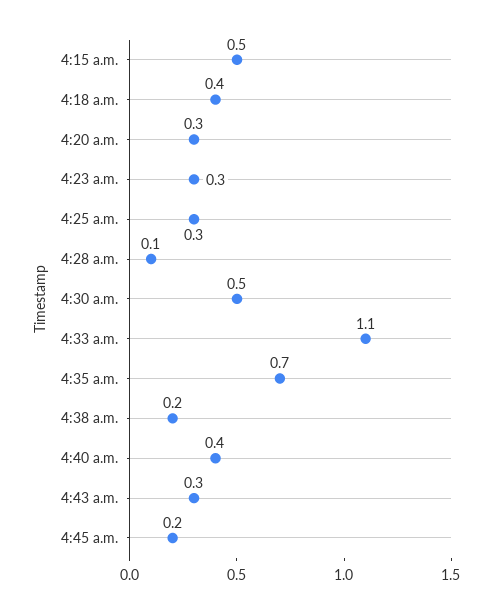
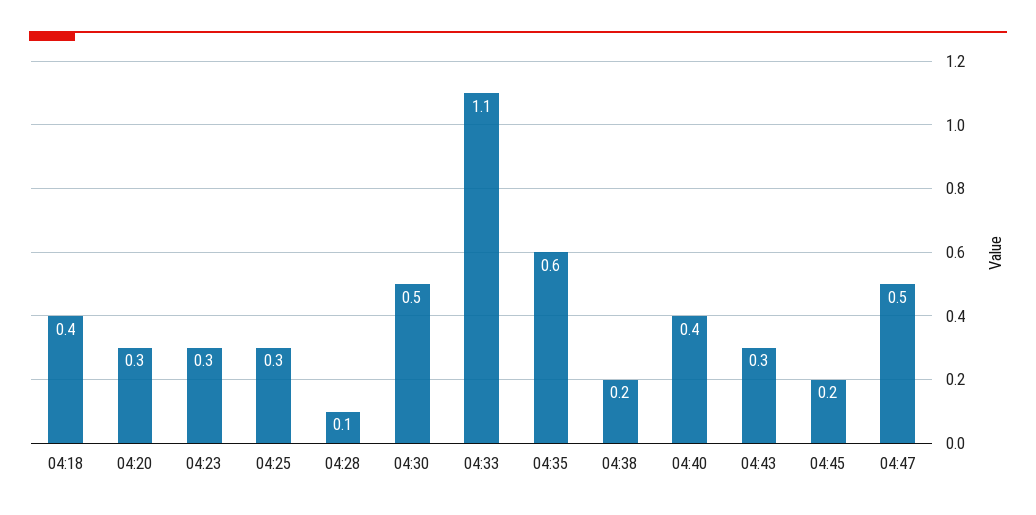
4:15 a.m.: 0.5 -> none
4:35 a.m.: 0.7 -> 0.6
04:47: none -> 0.5

